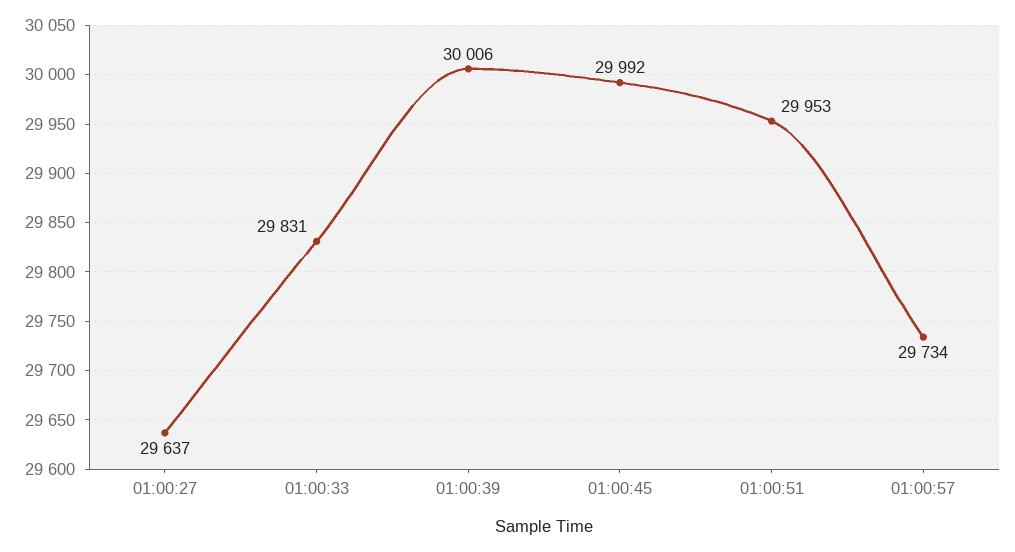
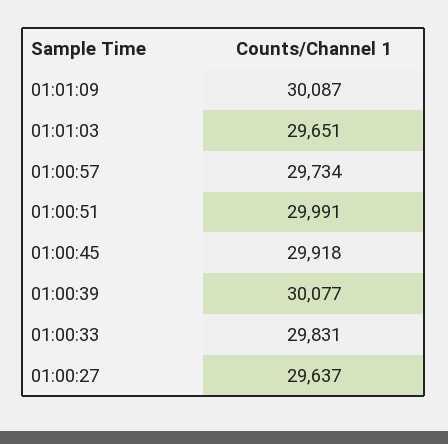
01:00:39: 30006 -> 30077
01:00:45: 29992 -> 29918
01:00:51: 29953 -> 29991
01:01:09: none -> 30087
01:01:03: none -> 29651

